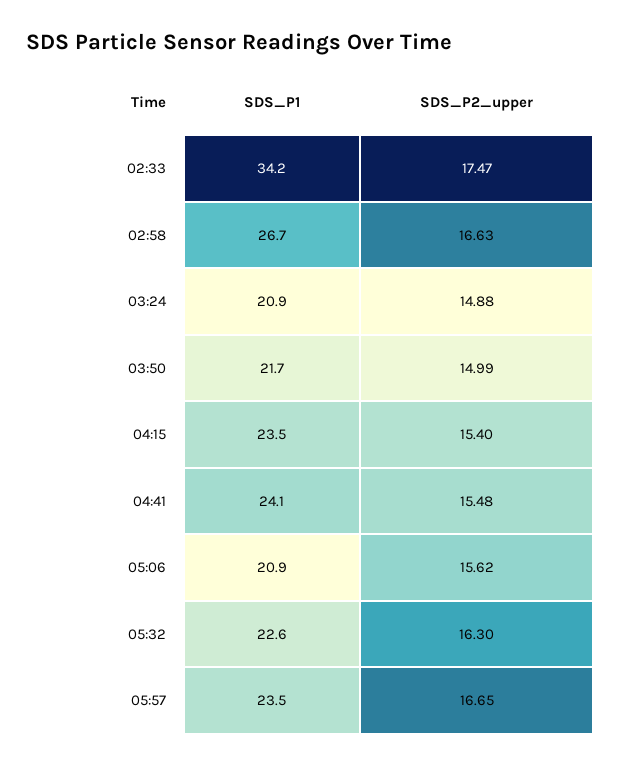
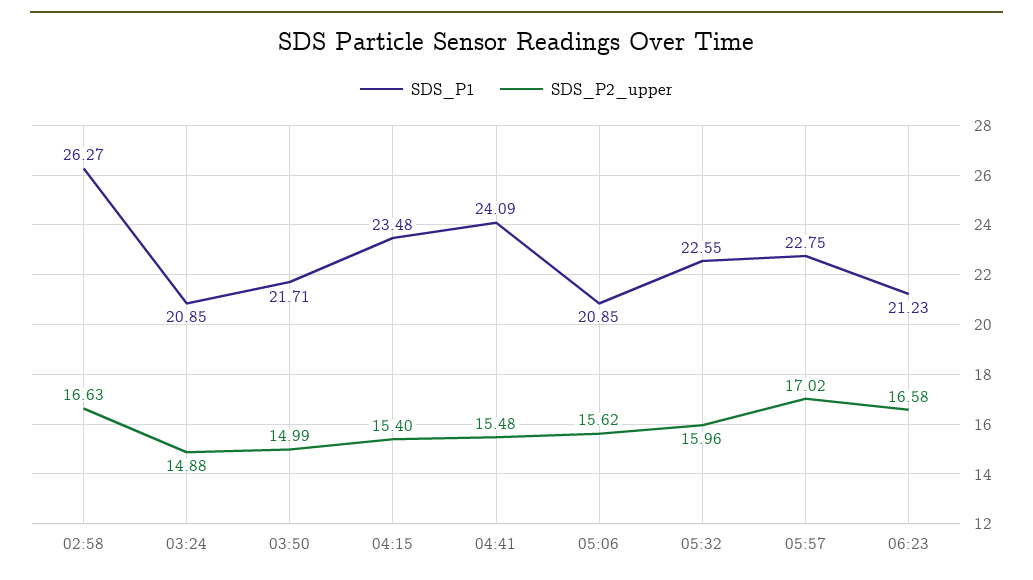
SDS_P1, 02:33: 34.2 -> none
SDS_P2_upper, 02:33: 17.47 -> none
SDS_P1, 02:58: 26.7 -> 26.27
SDS_P2_upper, 05:32: 16.3 -> 15.96
SDS_P1, 05:57: 23.5 -> 22.75
SDS_P2_upper, 05:57: 16.65 -> 17.02
SDS_P1, 06:23: none -> 21.23
SDS_P2_upper, 06:23: none -> 16.58

